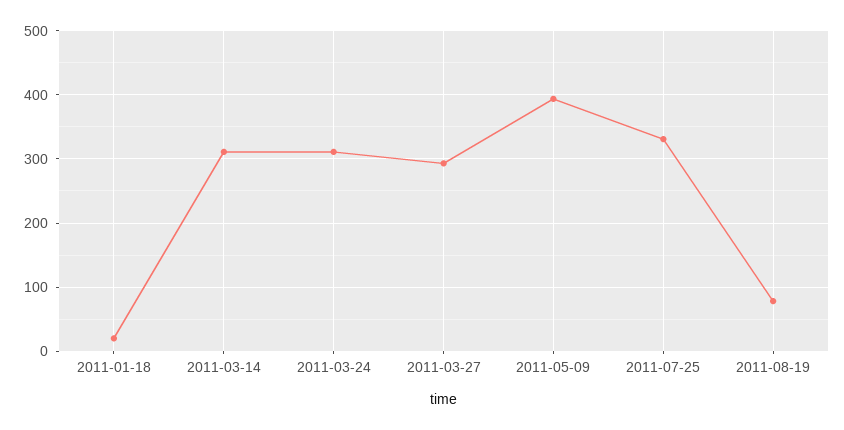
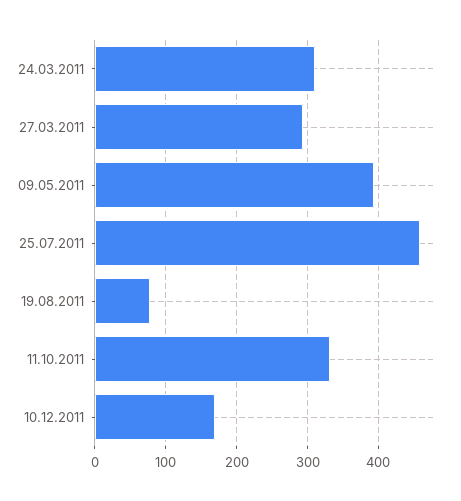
2011-01-18: 20 -> none
2011-03-14: 310 -> none
2011-07-25: 330 -> 460
11.10.2011: none -> 330
10.12.2011: none -> 170

